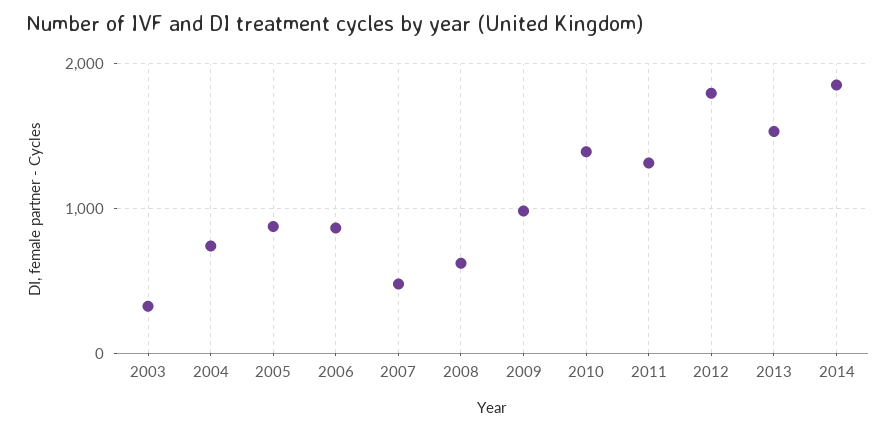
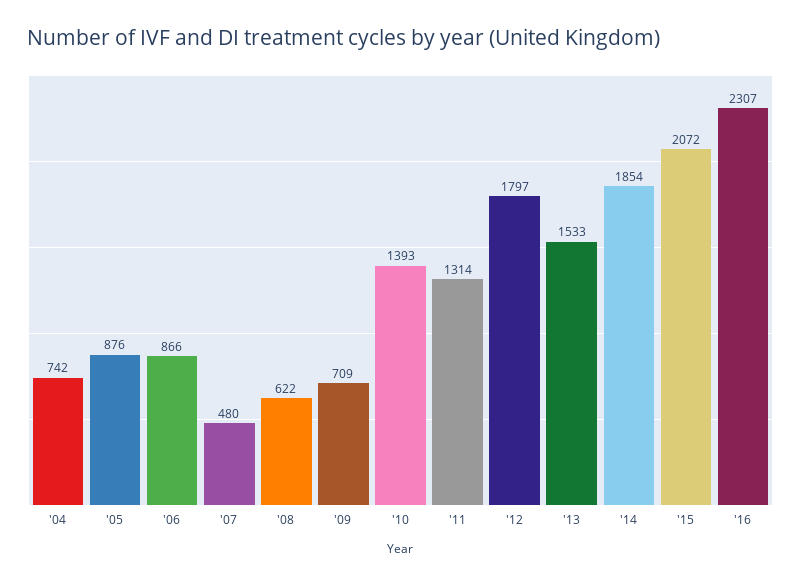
2003: 300 -> none
2009: 1000 -> 709
'15: none -> 2072
'16: none -> 2307

